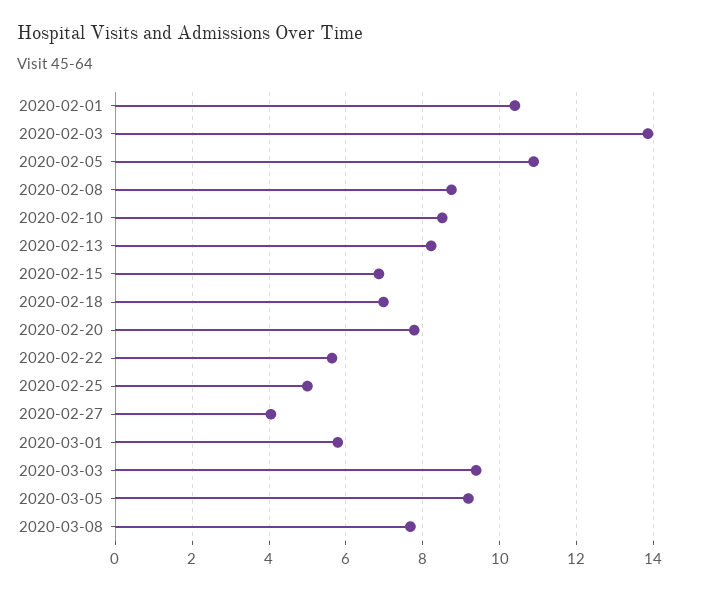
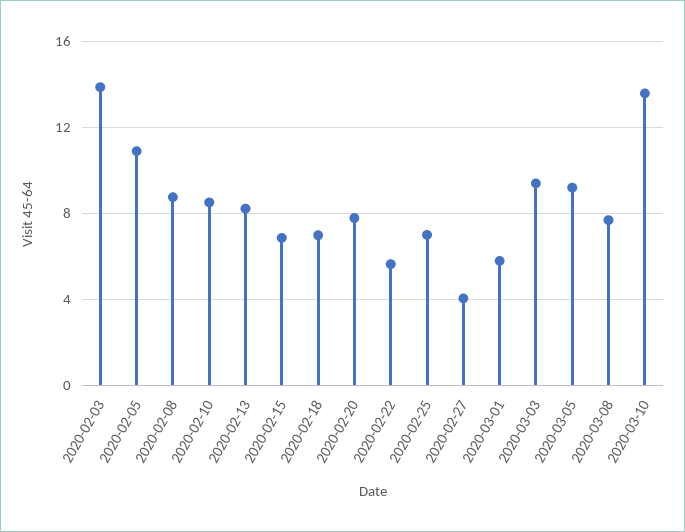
2020-02-01: 10.4 -> none
2020-02-25: 5 -> 7
2020-03-10: none -> 13.5

